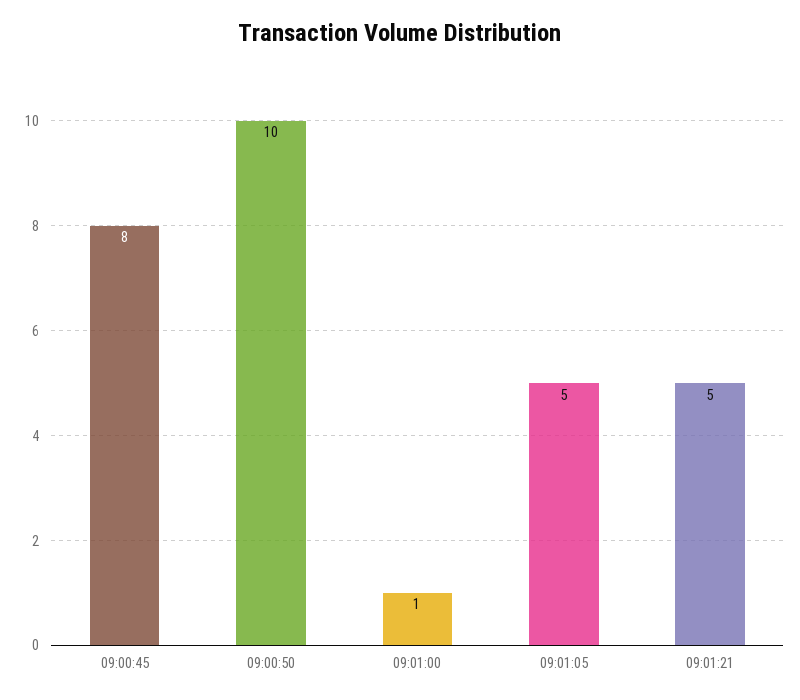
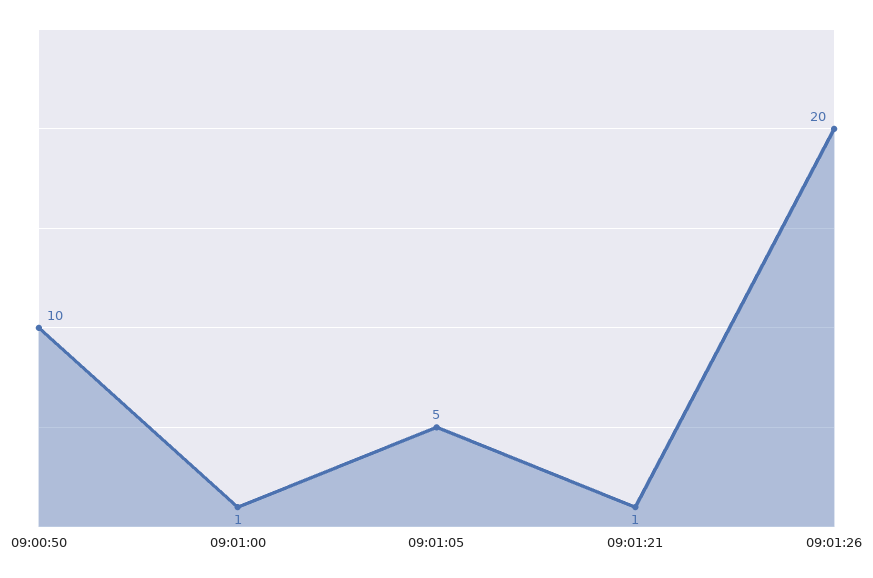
09:00:45: 8 -> none
09:01:21: 5 -> 1
09:01:26: none -> 20

